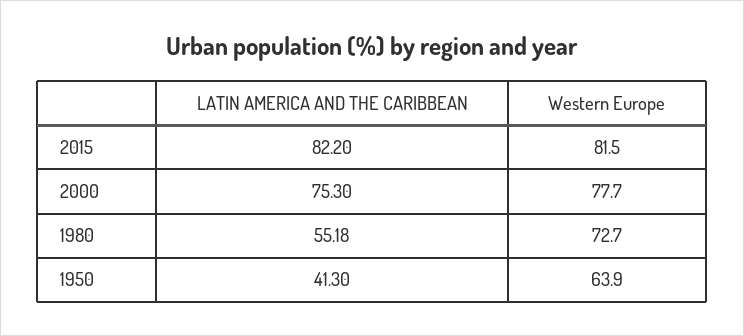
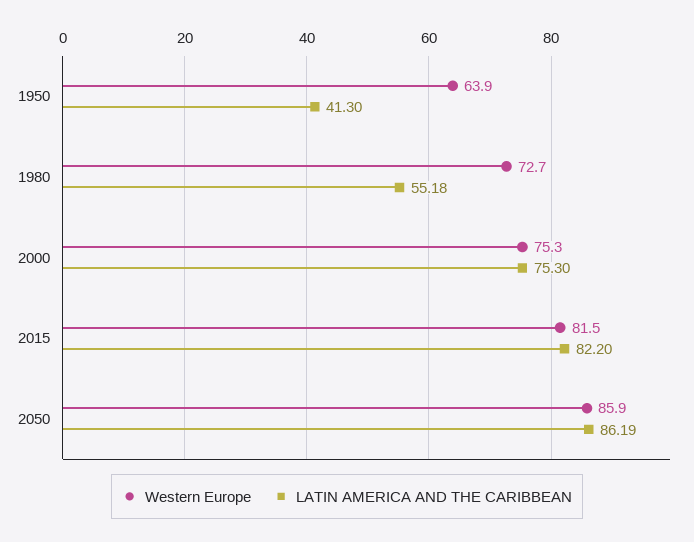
Western Europe, 2000: 77.7 -> 75.3
Western Europe, 2050: none -> 85.9
LATIN AMERICA AND THE CARIBBEAN, 2050: none -> 86.19

